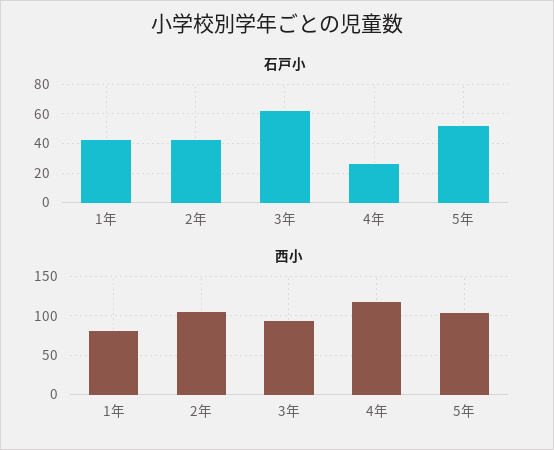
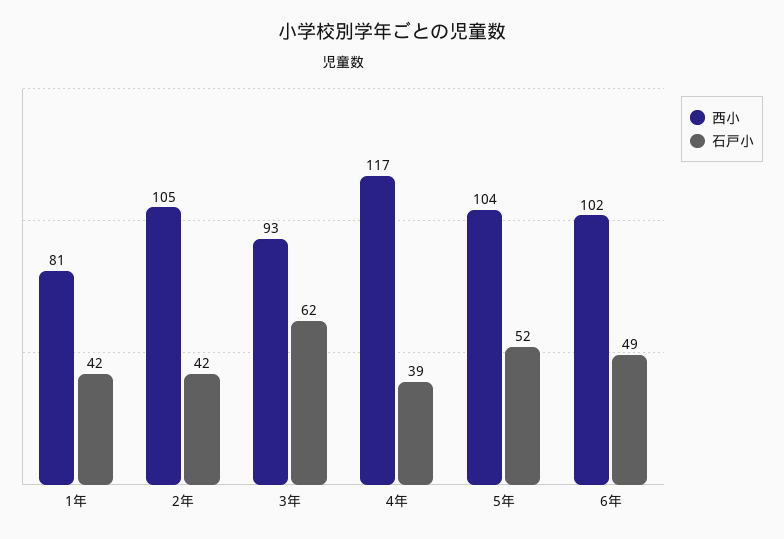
石戸小, 4年: 25 -> 39
西小, 6年: none -> 102
石戸小, 6年: none -> 49

